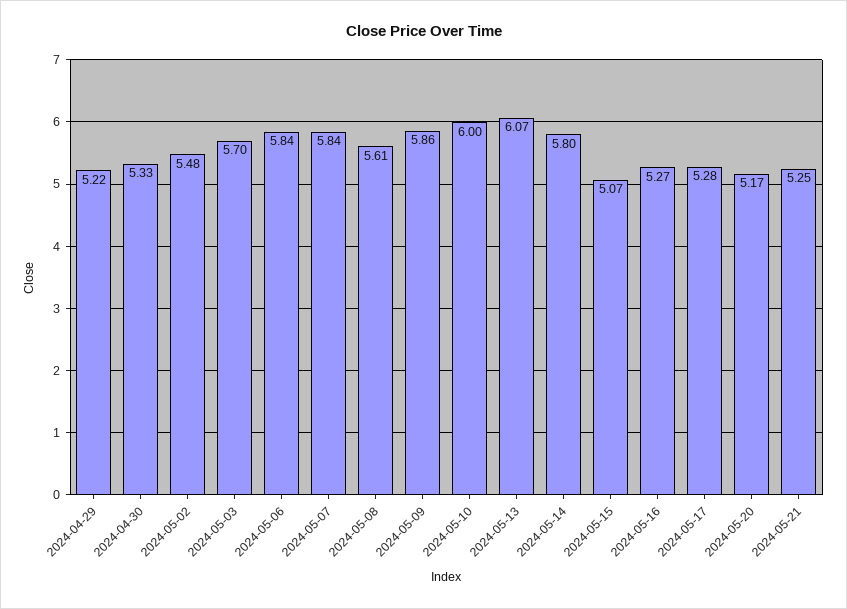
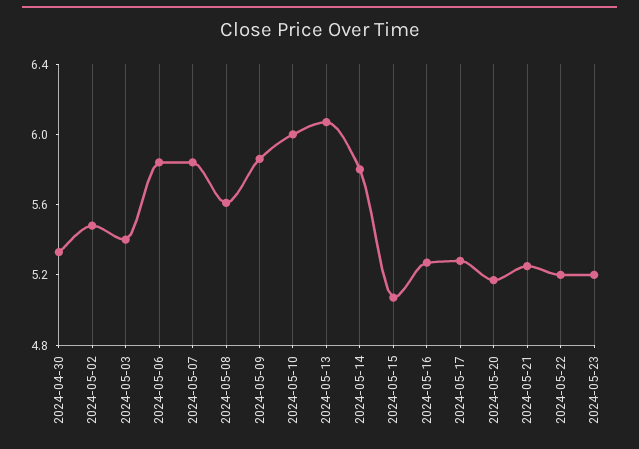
2024-04-29: 5.22 -> none
2024-05-03: 5.7 -> 5.4
2024-05-22: none -> 5.2
2024-05-23: none -> 5.2

